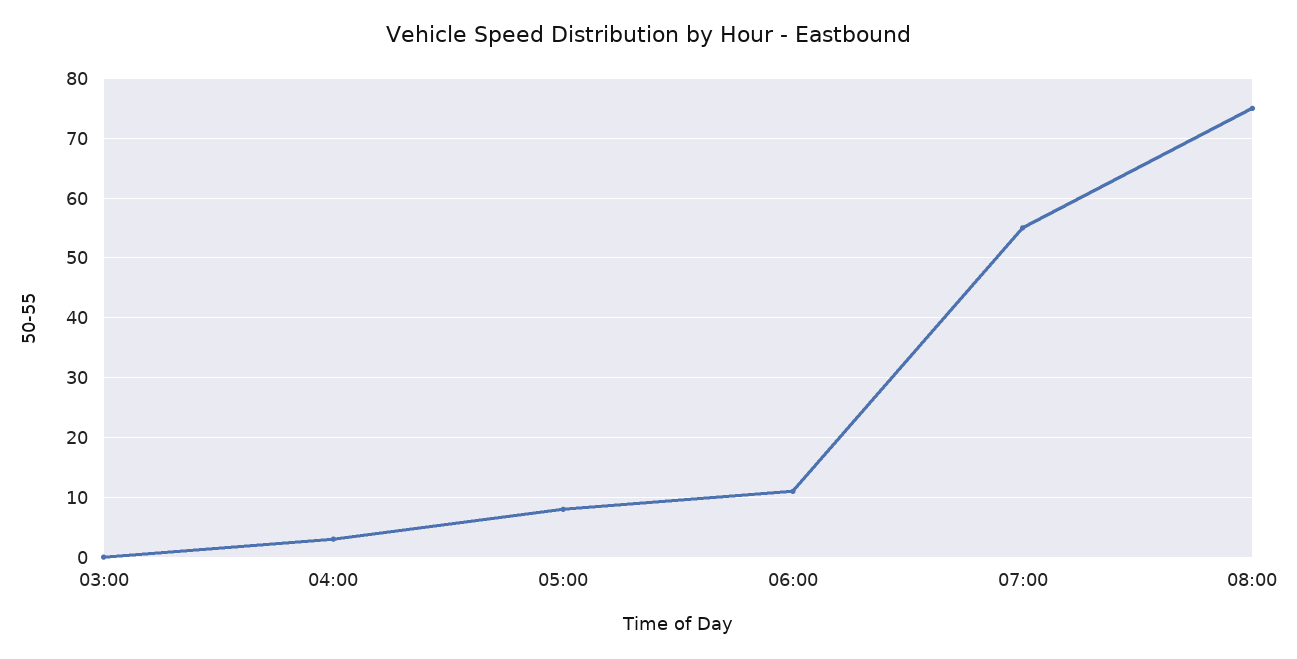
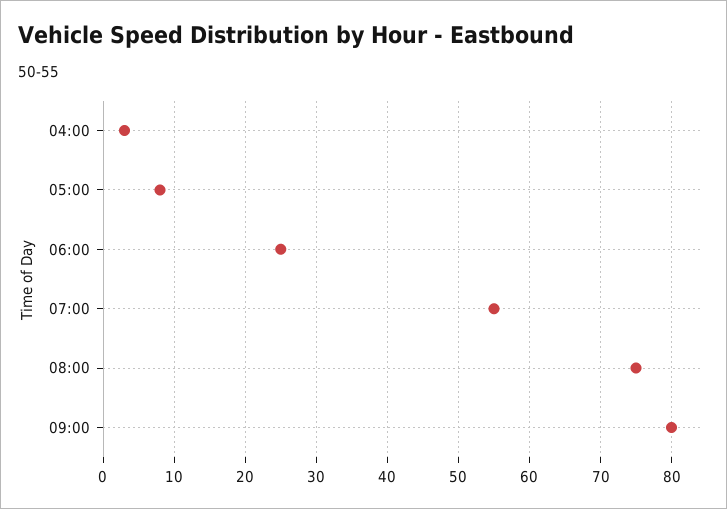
03:00: 0 -> none
06:00: 10 -> 25
09:00: none -> 80

